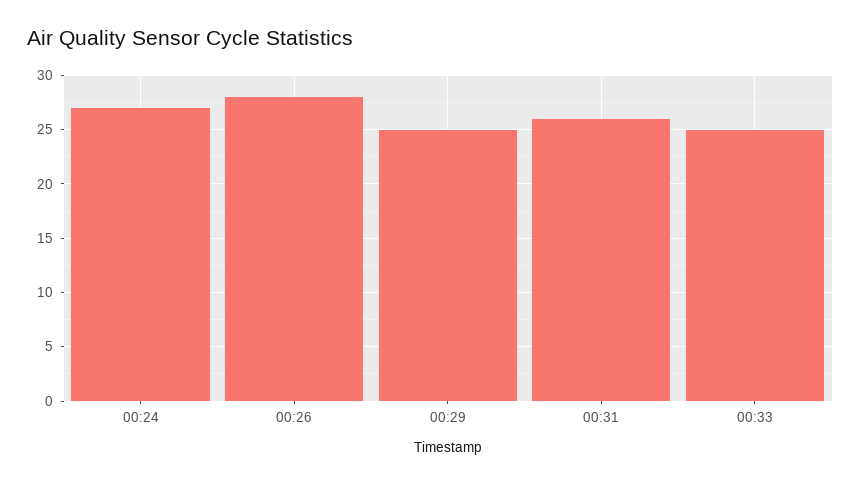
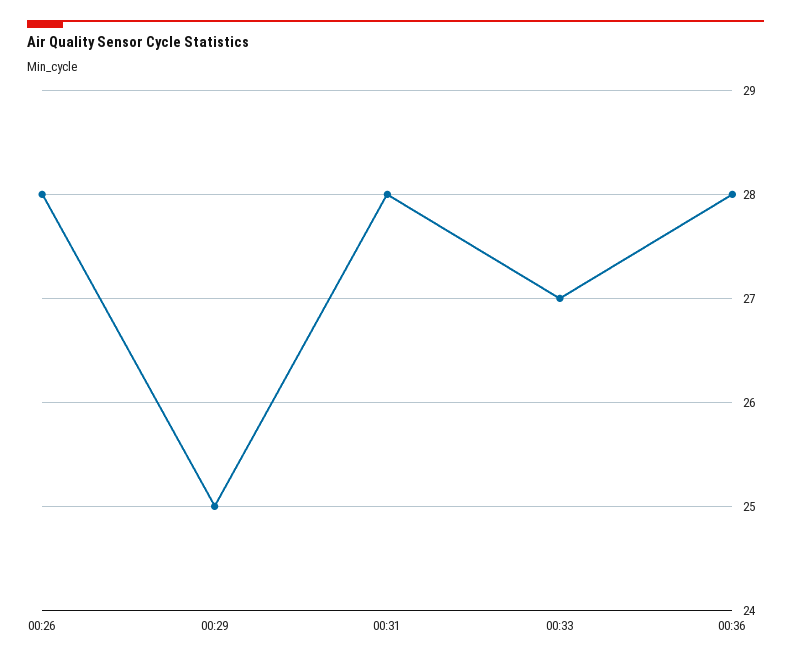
00:24: 27 -> none
00:31: 26 -> 28
00:33: 25 -> 27
00:36: none -> 28

